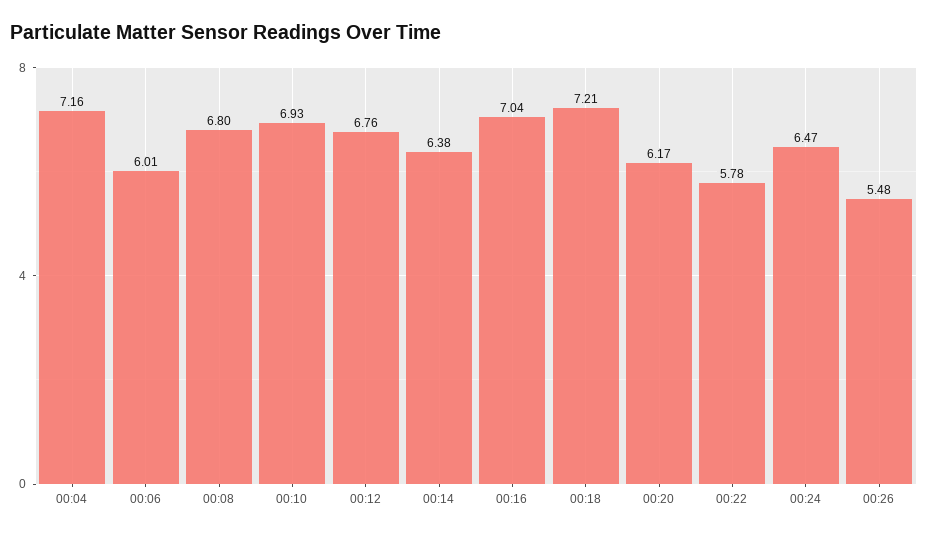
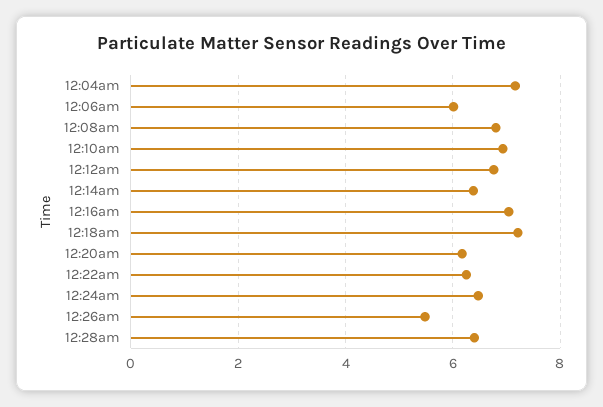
00:22: 5.78 -> 6.2
12:28am: none -> 6.4

